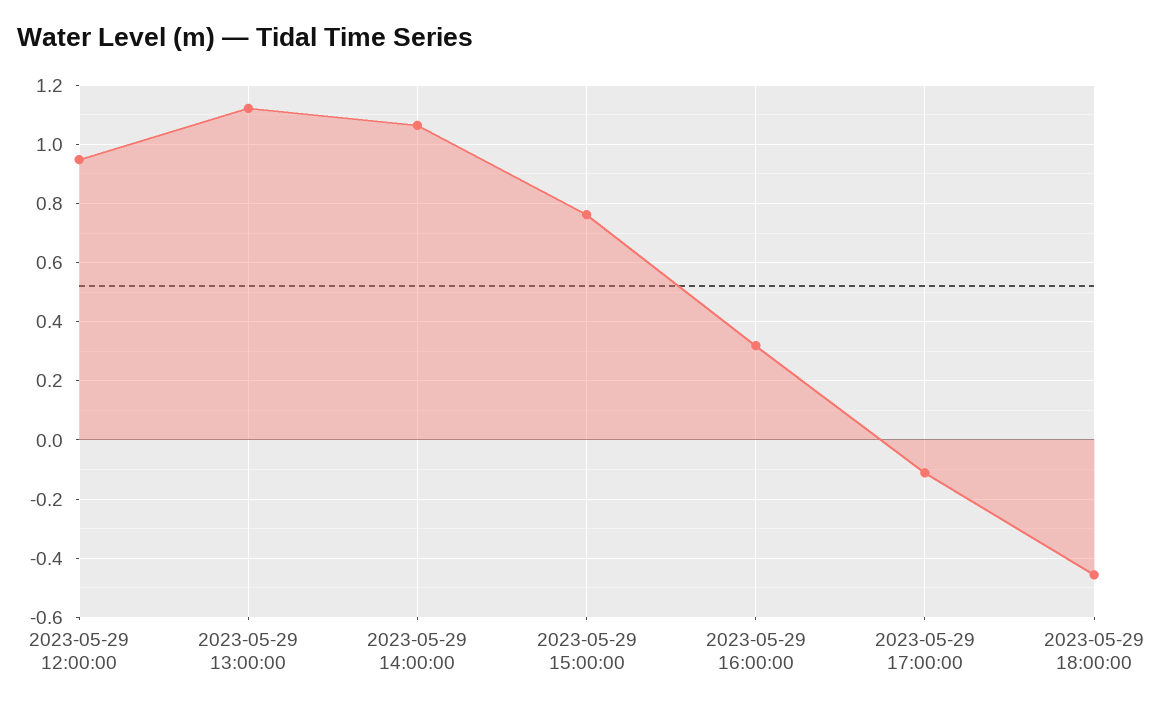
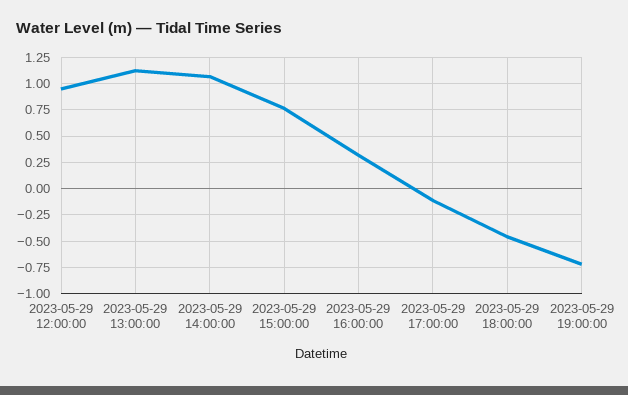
2023-05-29 19:00:00: none -> -0.75

